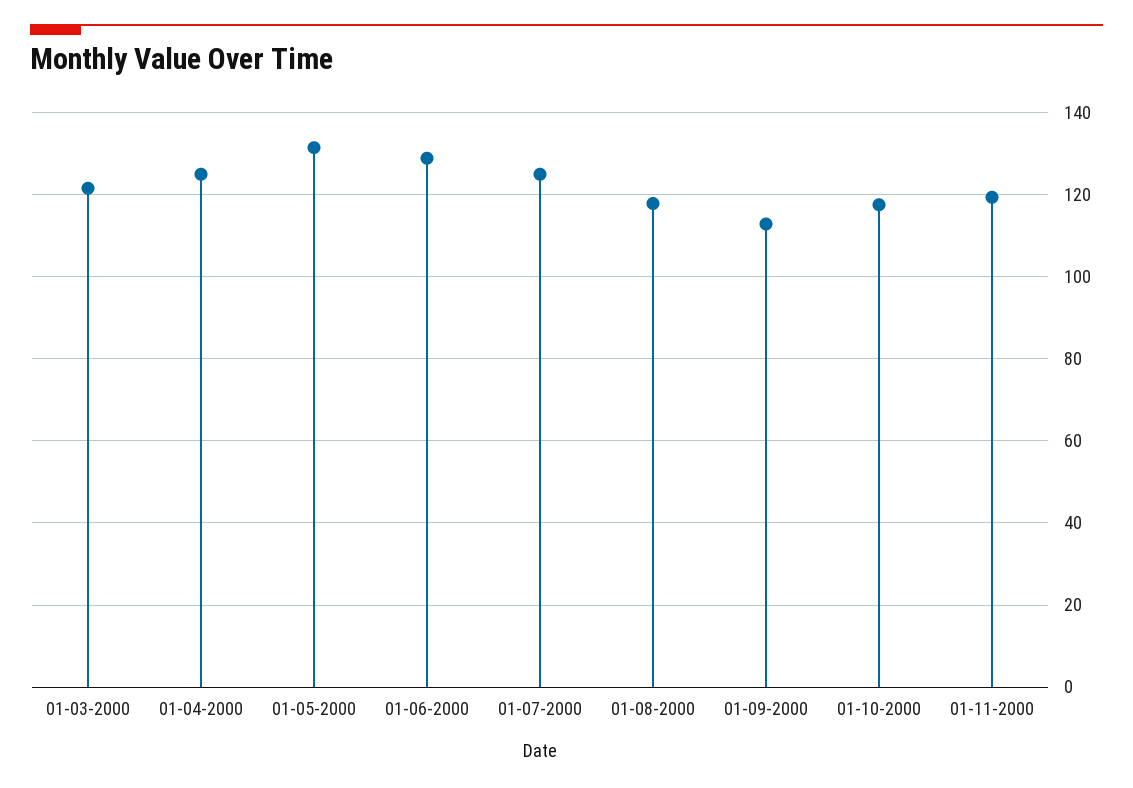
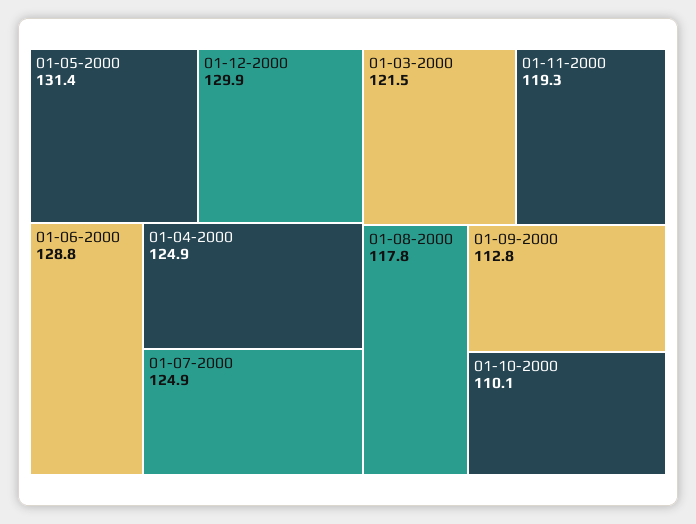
01-10-2000: 118 -> 110.1
01-12-2000: none -> 129.9

